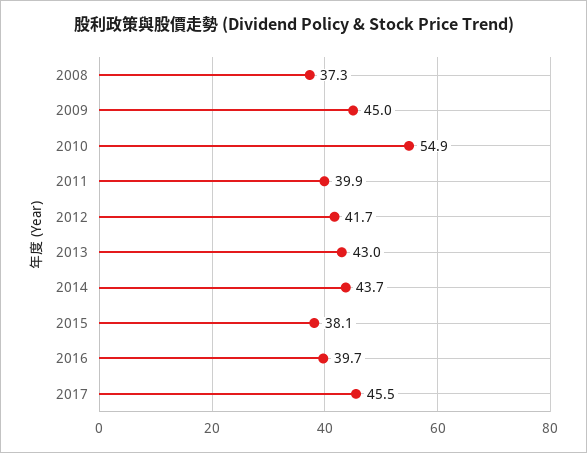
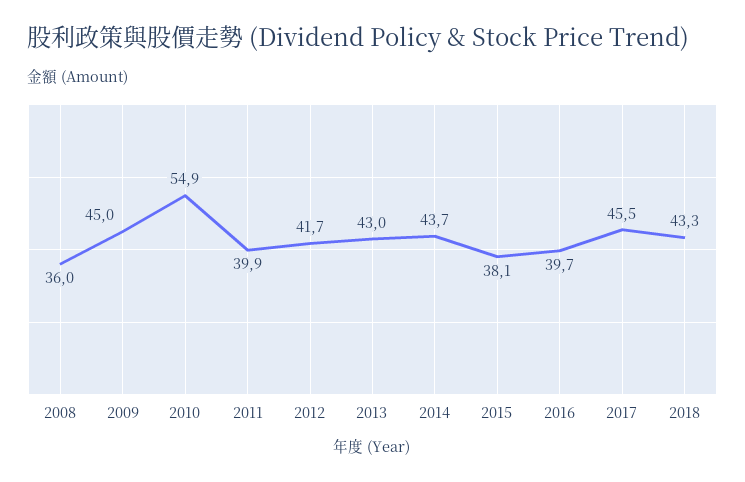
2008: 37.3 -> 36
2018: none -> 43.3

